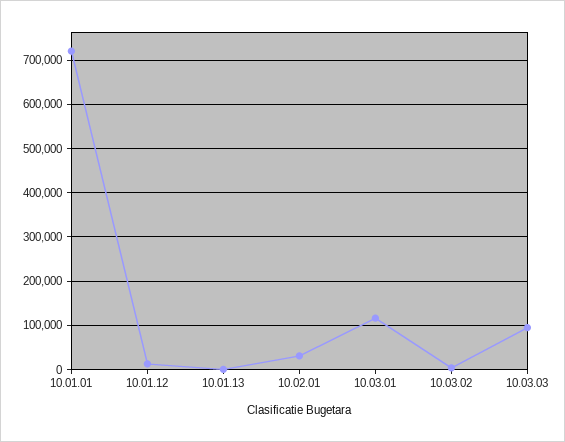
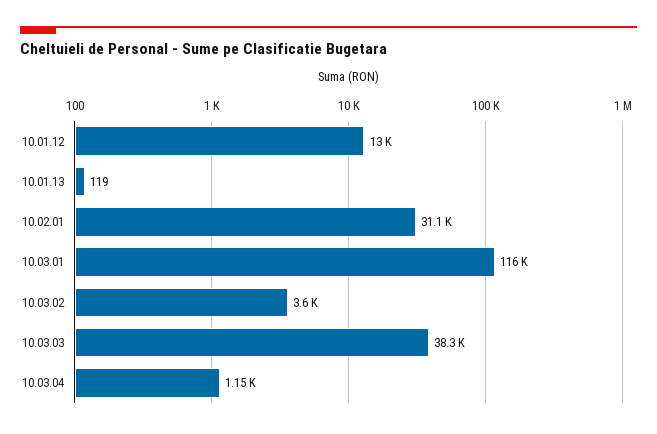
10.01.01: 720000 -> none
10.03.03: 100000 -> 38300
10.03.04: none -> 1150

